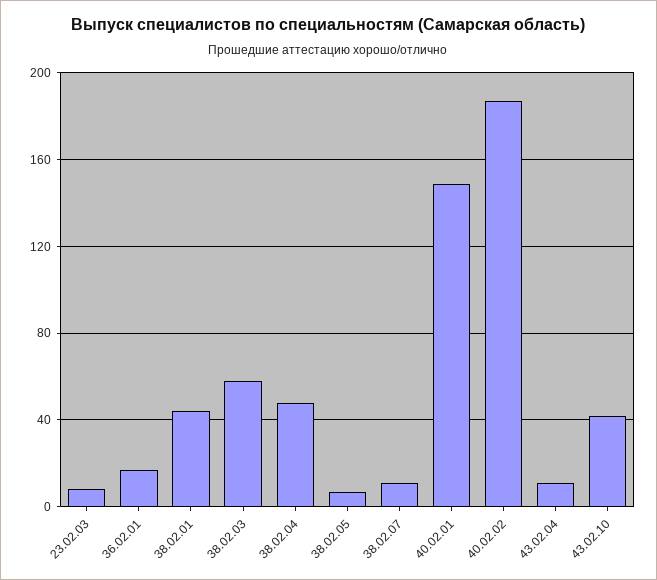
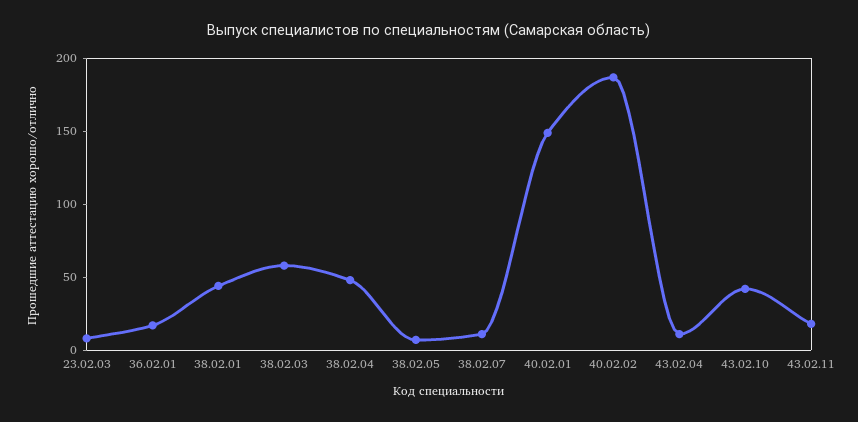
43.02.11: none -> 20

